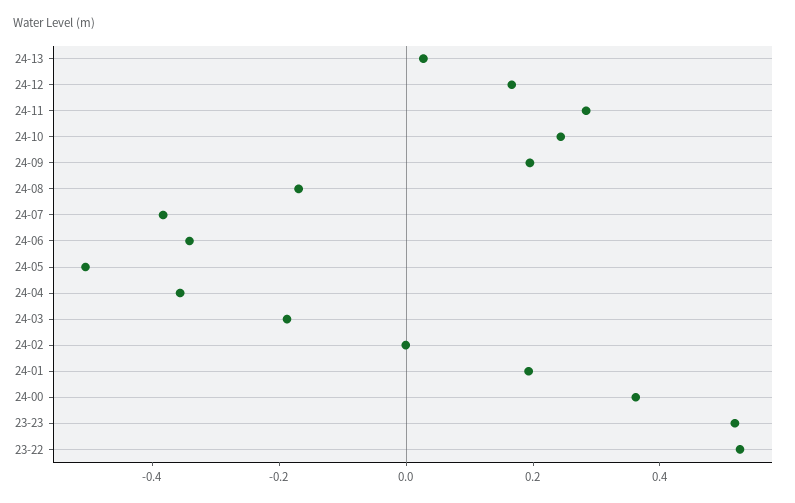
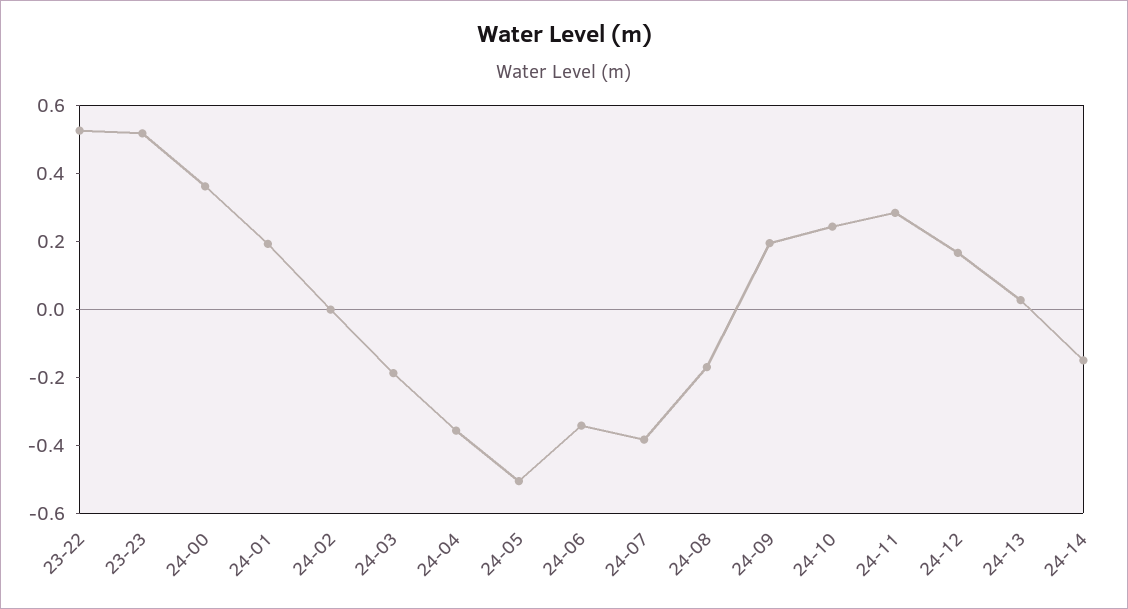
24-14: none -> -0.15

